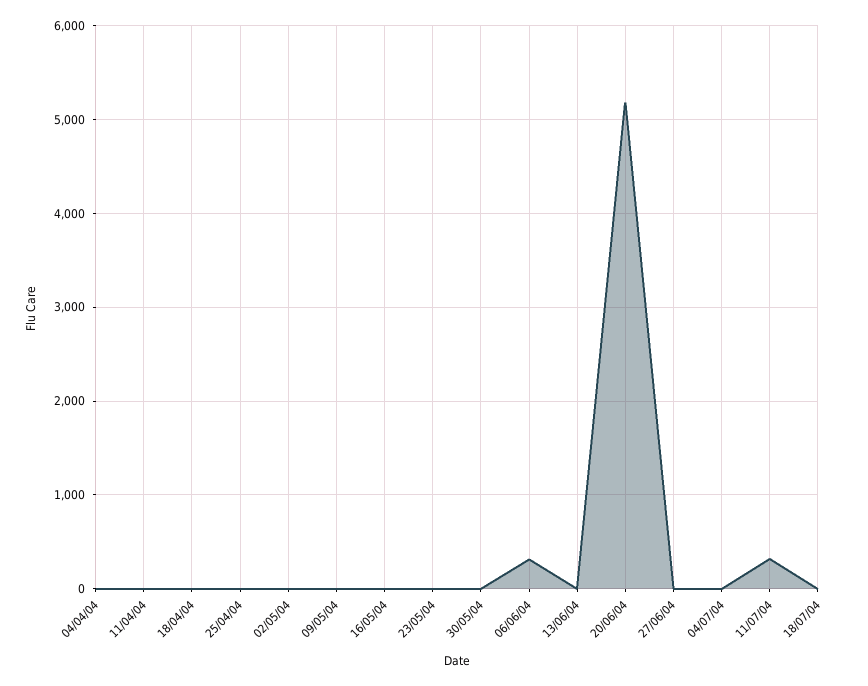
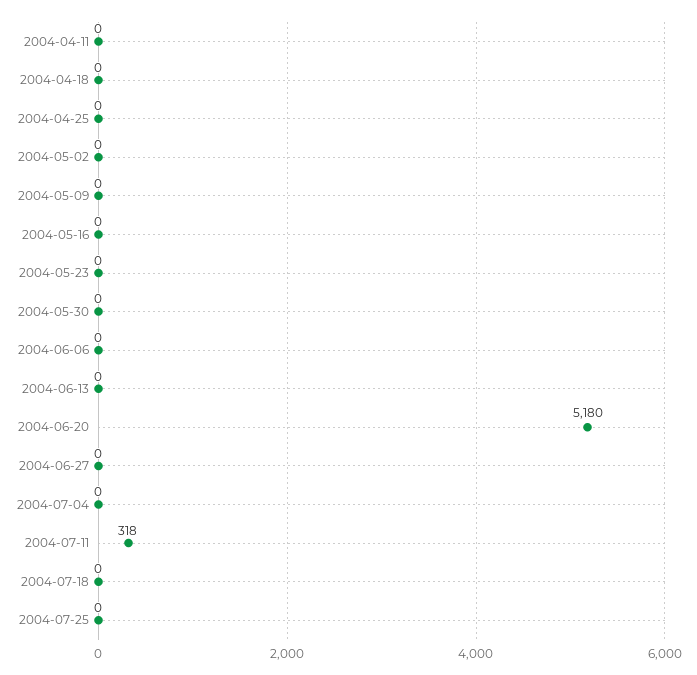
04/04/04: 0 -> none
06/06/04: 300 -> 0
2004-07-25: none -> 0

